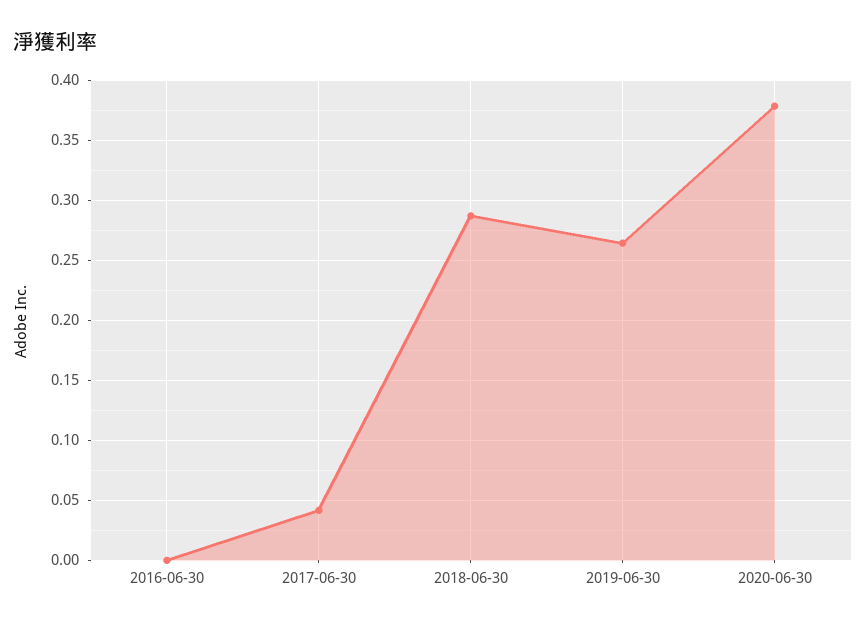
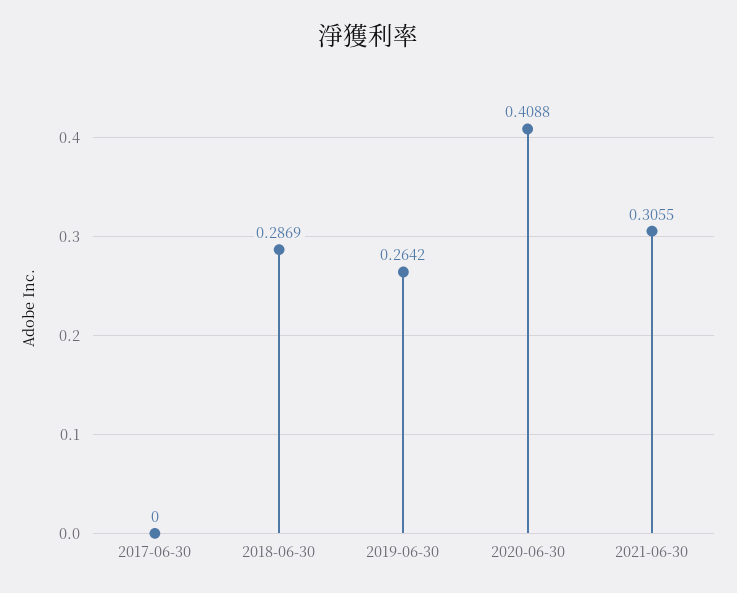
2016-06-30: 0 -> none
2017-06-30: 0.04 -> 0
2020-06-30: 0.38 -> 0.4088
2021-06-30: none -> 0.3055

